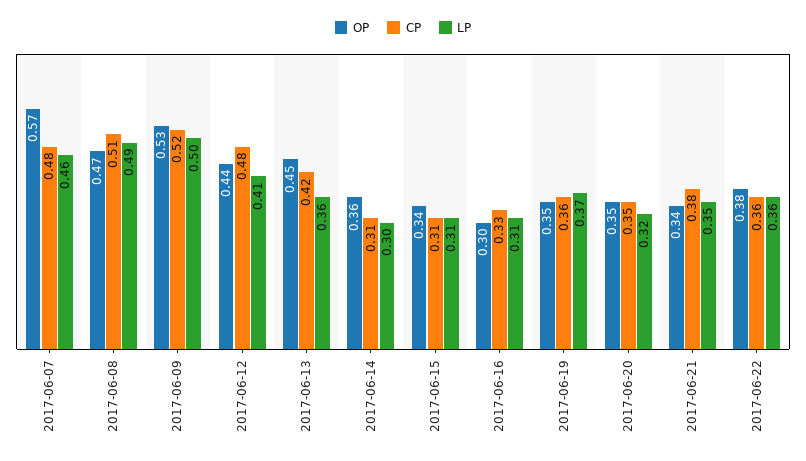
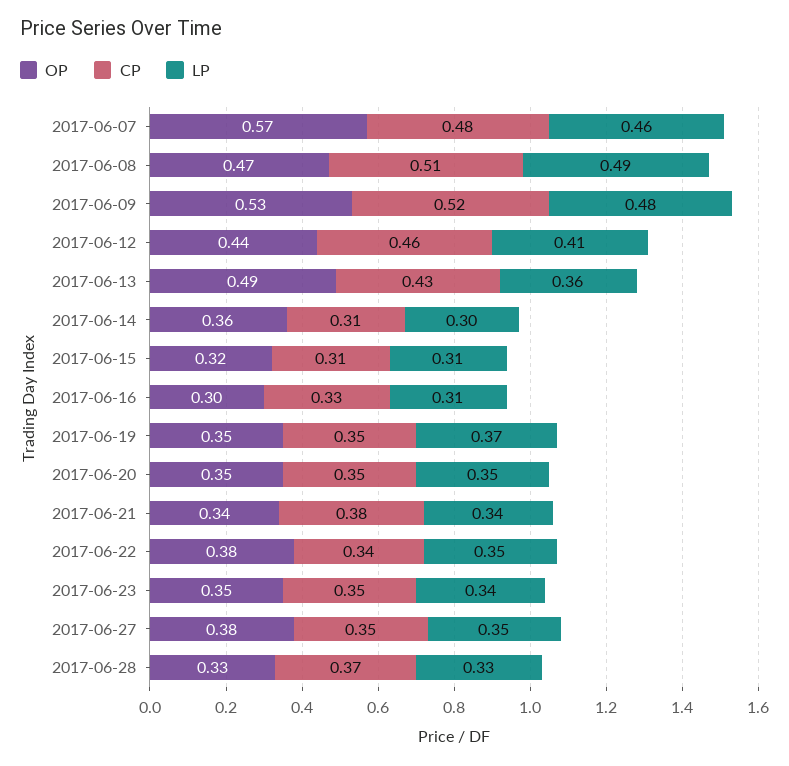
LP, 2017-06-09: 0.5 -> 0.48
CP, 2017-06-12: 0.48 -> 0.46
OP, 2017-06-13: 0.45 -> 0.49
CP, 2017-06-13: 0.42 -> 0.43
OP, 2017-06-15: 0.34 -> 0.32
CP, 2017-06-19: 0.36 -> 0.35
LP, 2017-06-20: 0.32 -> 0.35
LP, 2017-06-21: 0.35 -> 0.34
CP, 2017-06-22: 0.36 -> 0.34
LP, 2017-06-22: 0.36 -> 0.35
OP, 2017-06-23: none -> 0.35
CP, 2017-06-23: none -> 0.35
LP, 2017-06-23: none -> 0.34
OP, 2017-06-27: none -> 0.38
CP, 2017-06-27: none -> 0.35
LP, 2017-06-27: none -> 0.35
OP, 2017-06-28: none -> 0.33
CP, 2017-06-28: none -> 0.37
LP, 2017-06-28: none -> 0.33

